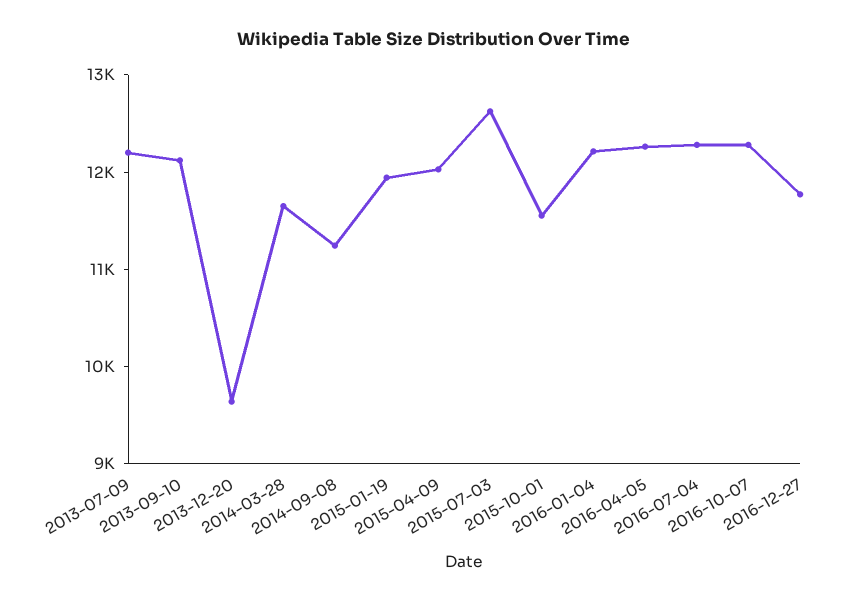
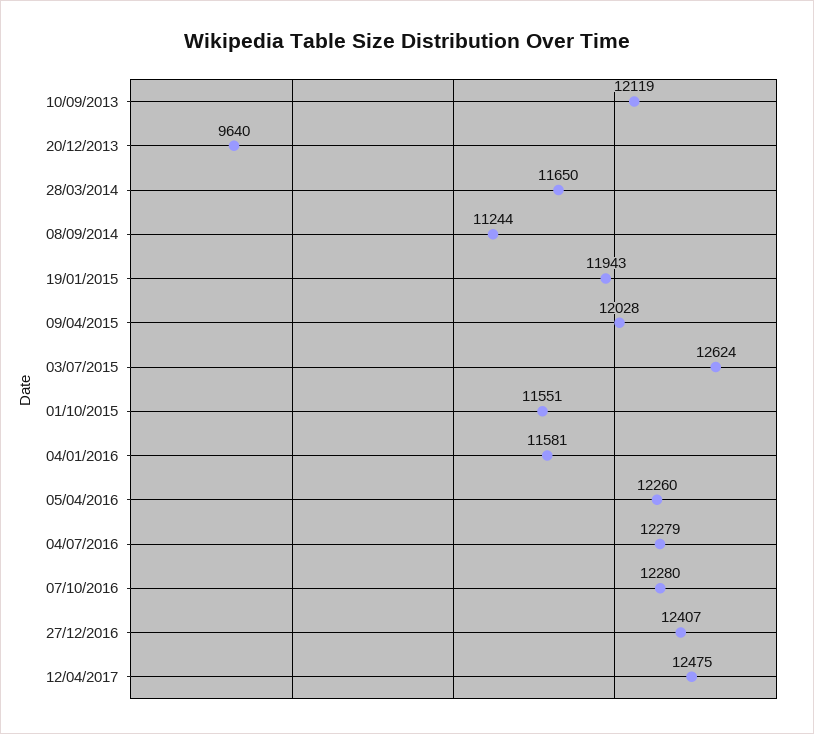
2013-07-09: 12200 -> none
2016-01-04: 12200 -> 11581
2016-12-27: 11800 -> 12407
12/04/2017: none -> 12475

